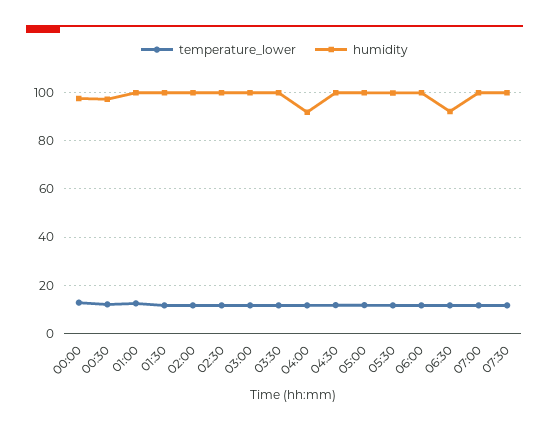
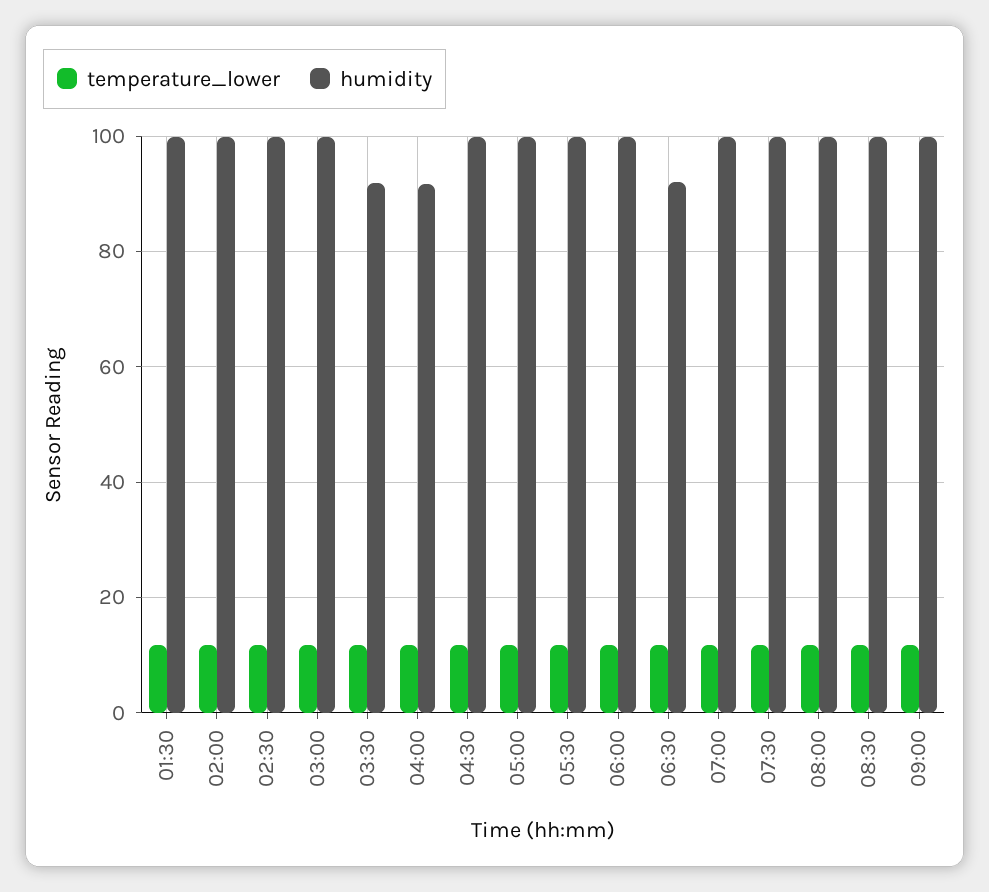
temperature_lower, 00:00: 12.5 -> none
humidity, 00:00: 97.5 -> none
temperature_lower, 00:30: 12.5 -> none
humidity, 00:30: 97.5 -> none
temperature_lower, 01:00: 12.5 -> none
humidity, 01:00: 100 -> none
humidity, 03:30: 100 -> 92
temperature_lower, 08:00: none -> 12
humidity, 08:00: none -> 100
temperature_lower, 08:30: none -> 12
humidity, 08:30: none -> 100
temperature_lower, 09:00: none -> 12
humidity, 09:00: none -> 100

